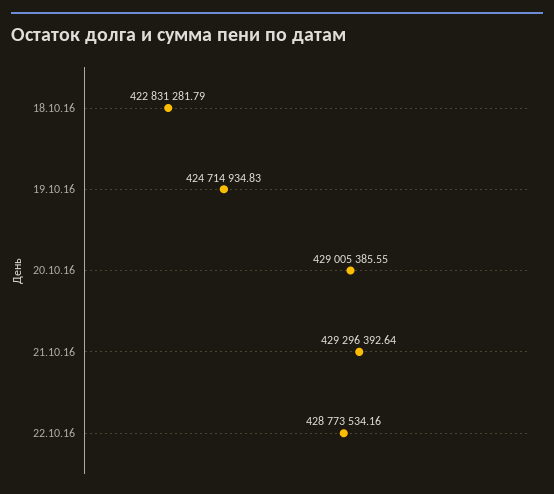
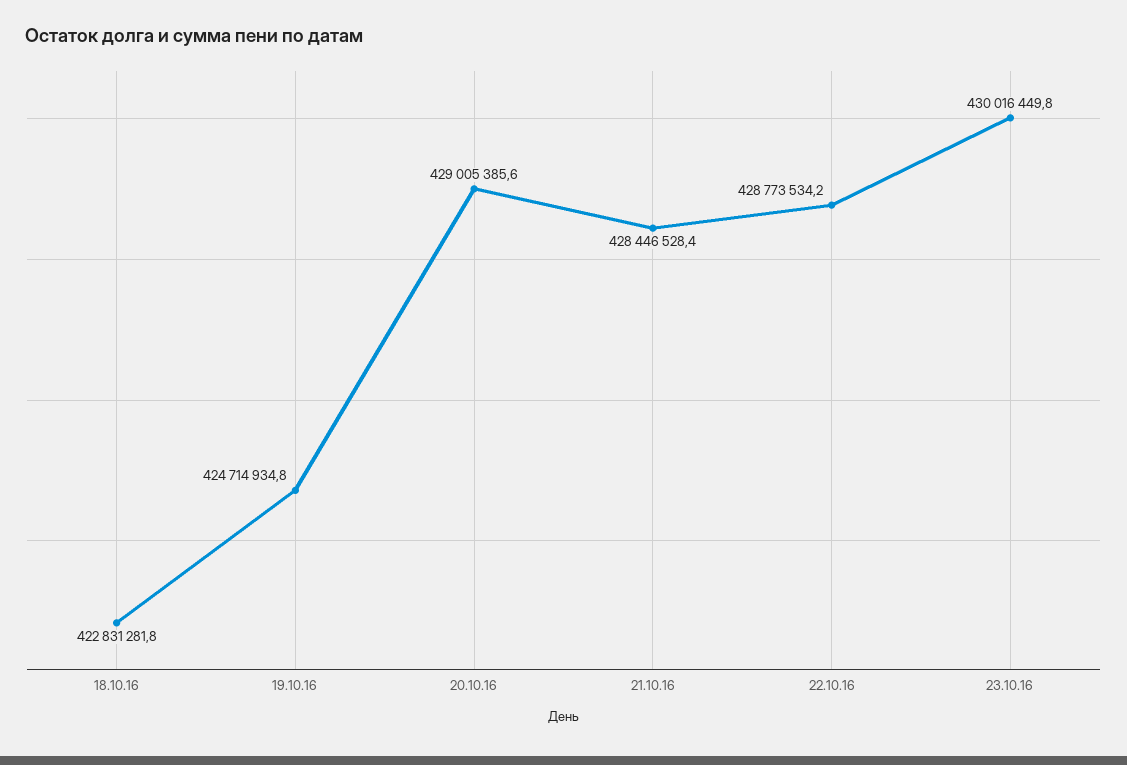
21.10.16: 429296392.64 -> 428446528.4
23.10.16: none -> 430016449.8

